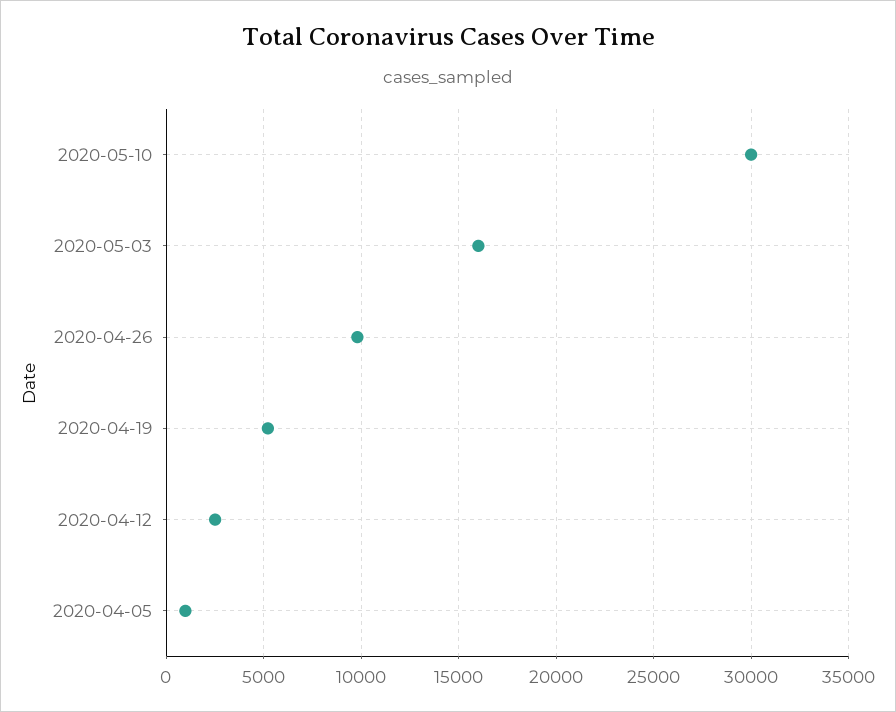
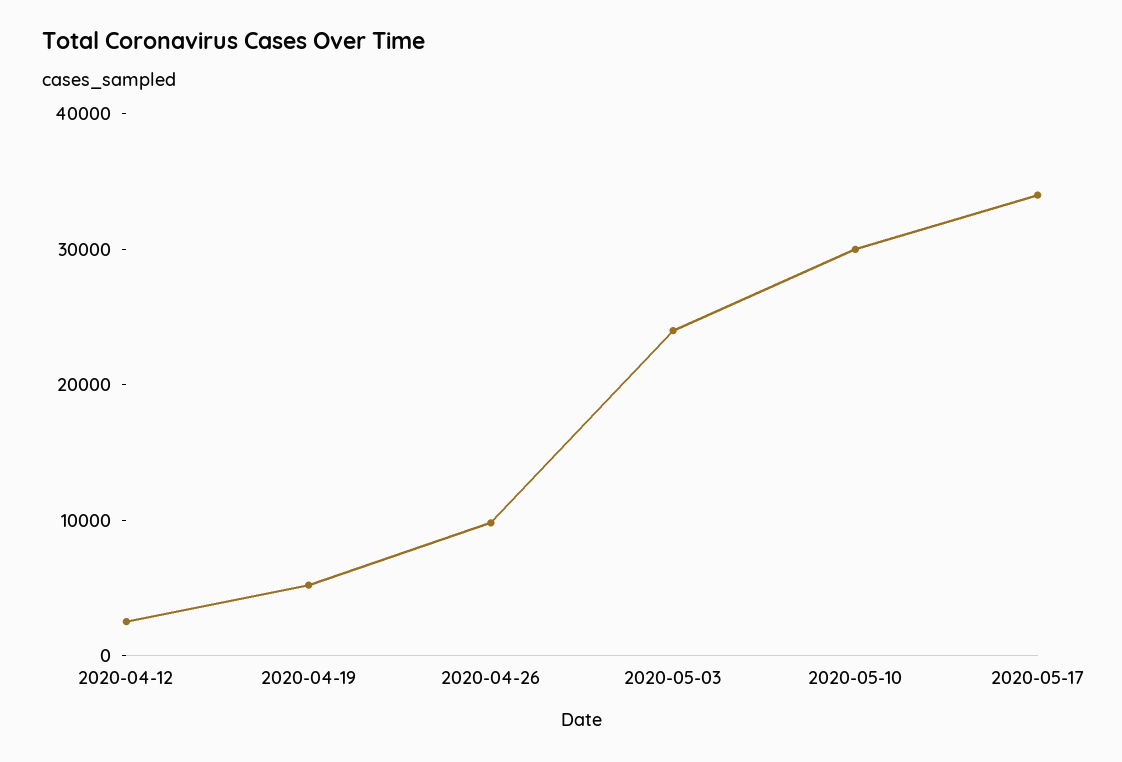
2020-05-03: 16000 -> 24000
2020-04-05: 1000 -> none
2020-05-17: none -> 34000

